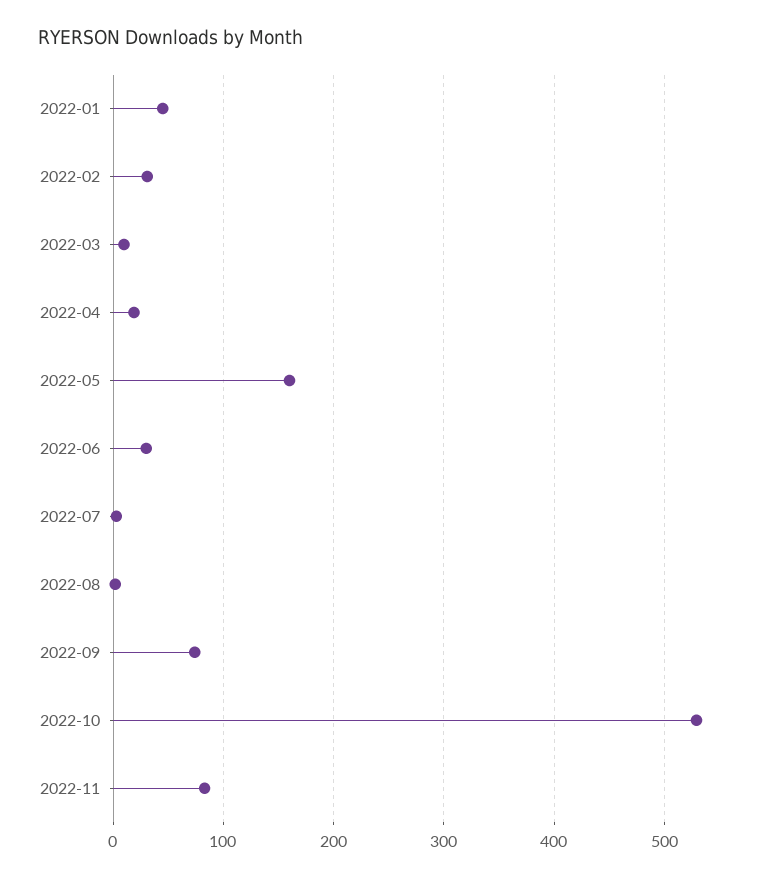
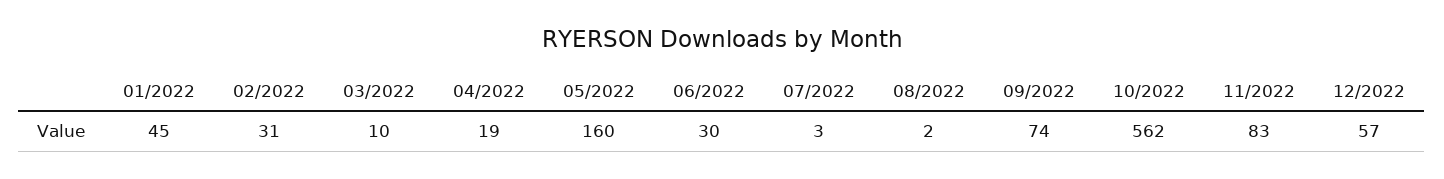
2022-10: 530 -> 562
12/2022: none -> 57

